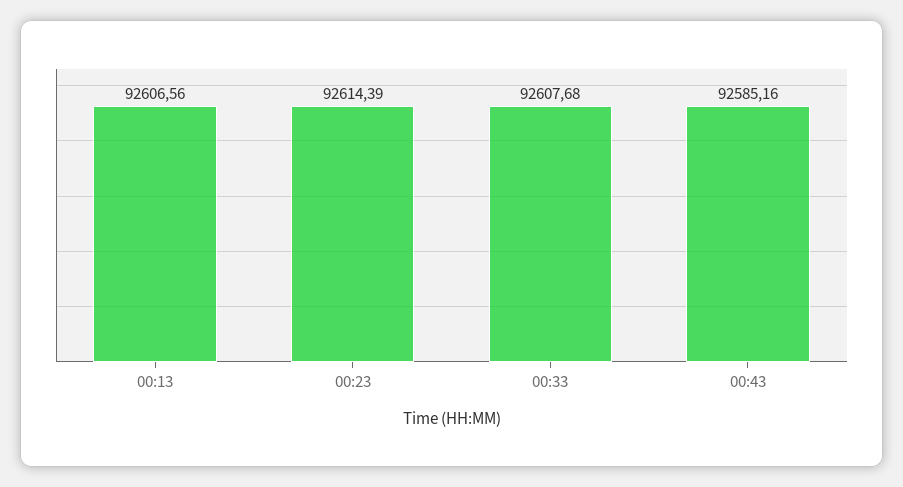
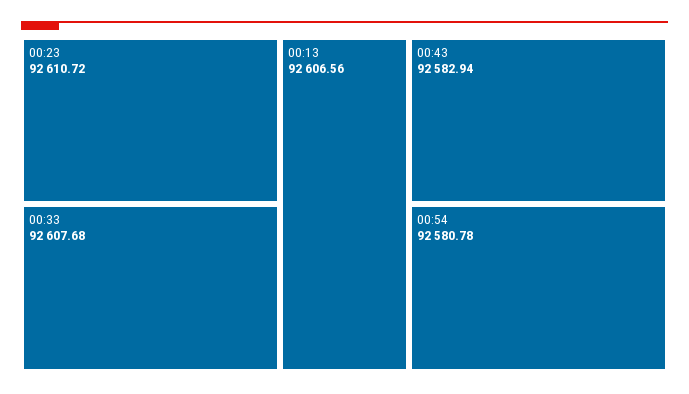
00:23: 92614.39 -> 92610.72
00:43: 92585.16 -> 92582.94
00:54: none -> 92580.78

